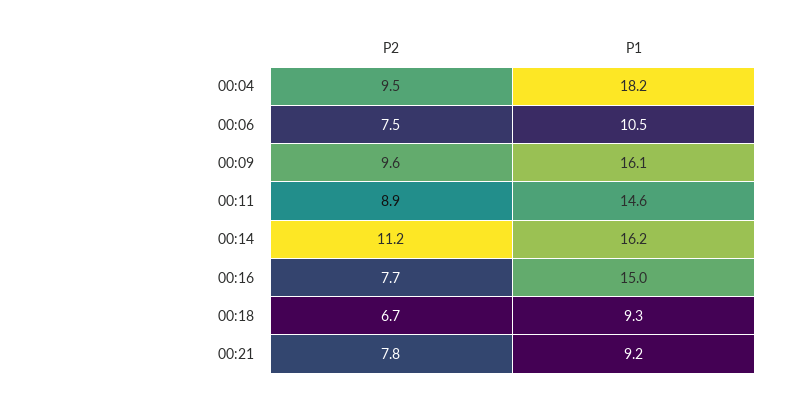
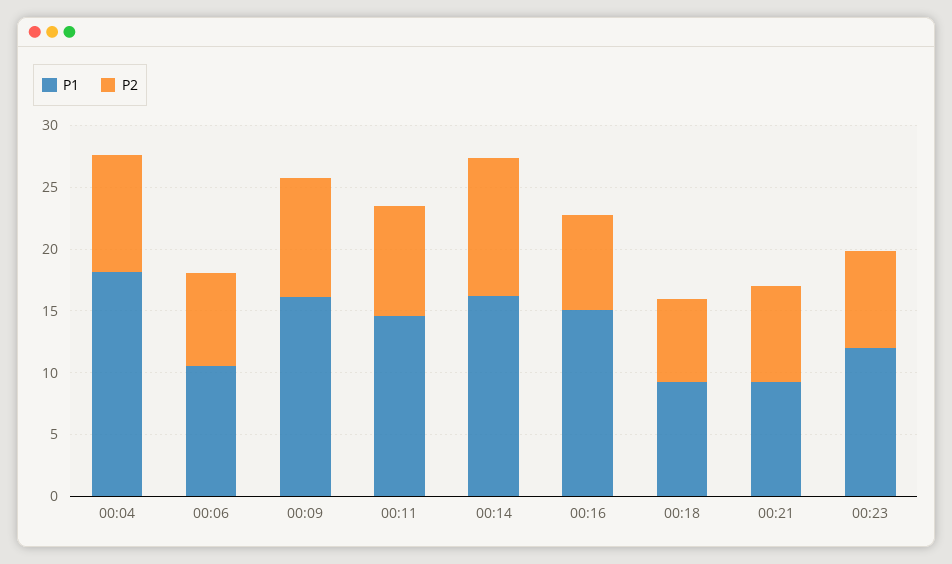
P1, 00:23: none -> 12
P2, 00:23: none -> 8

